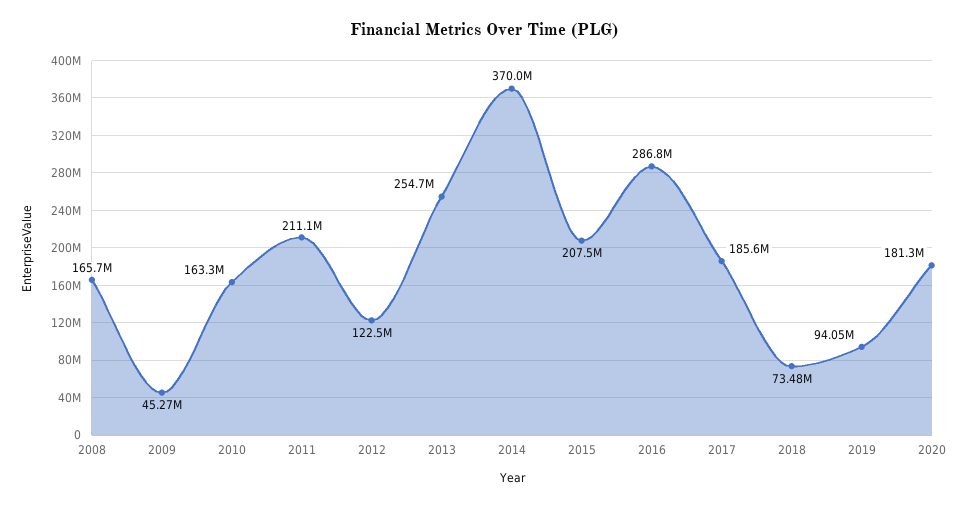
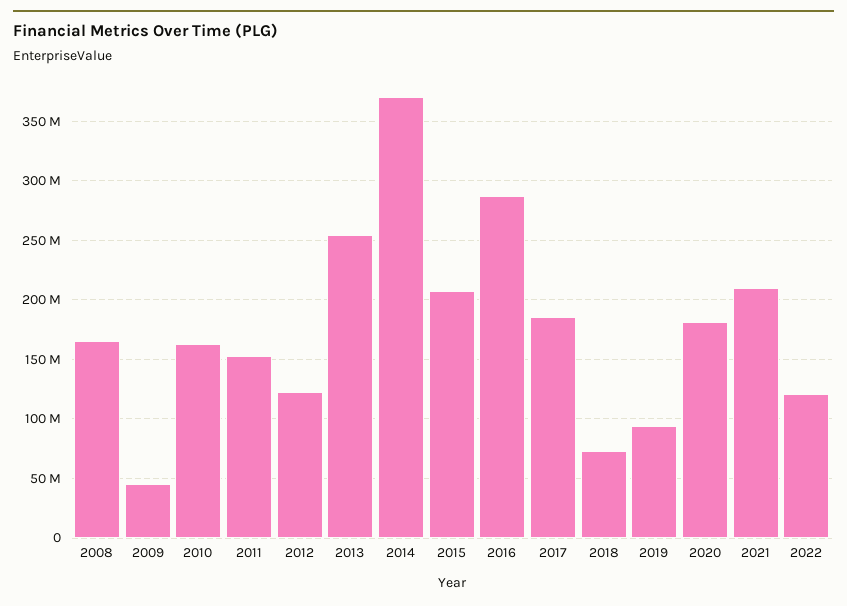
2011: 211100000 -> 150000000
2021: none -> 210000000
2022: none -> 120000000

